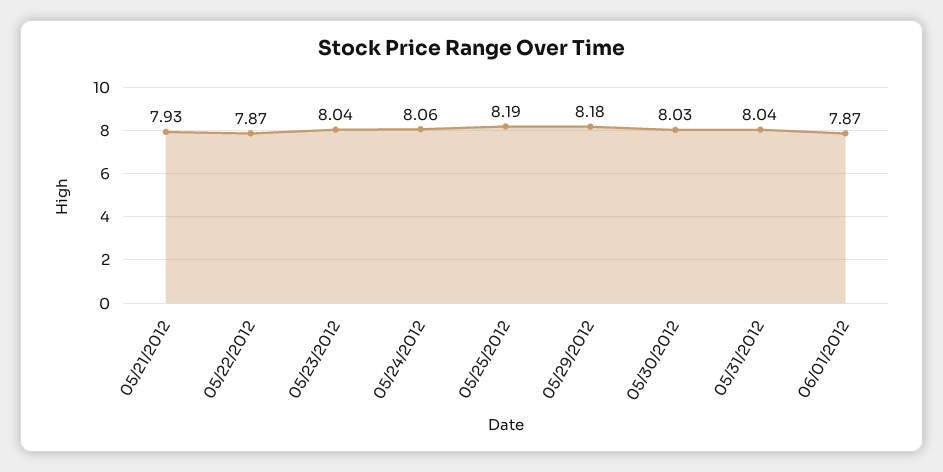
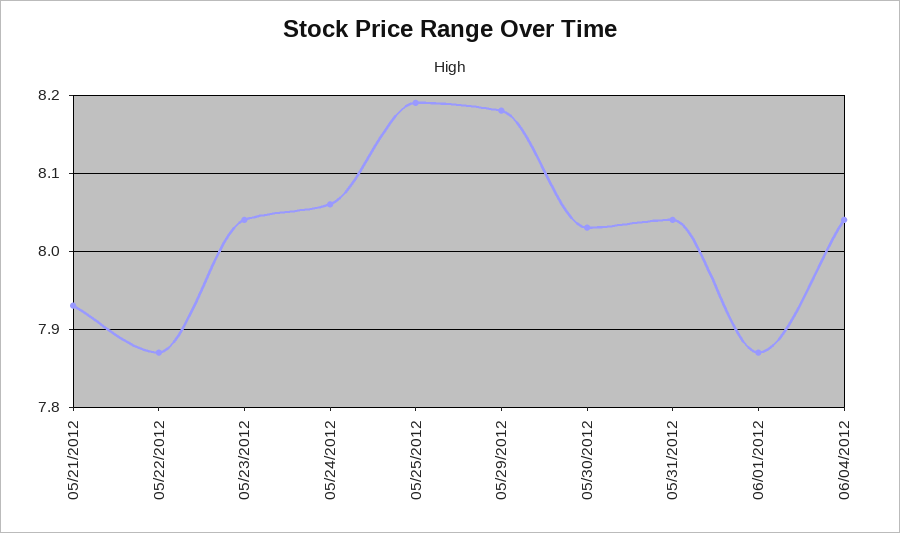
06/04/2012: none -> 8.04

